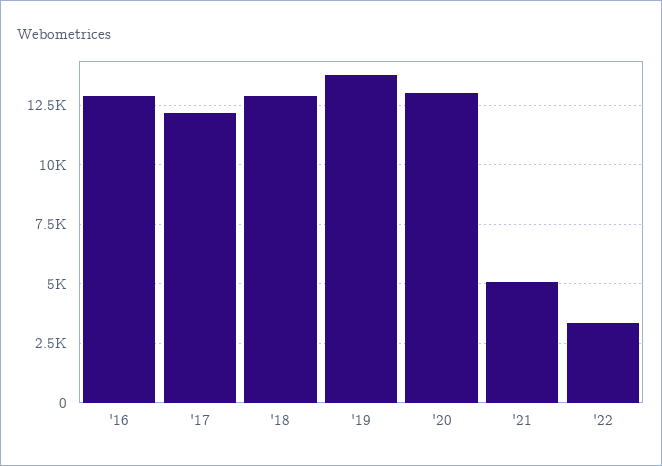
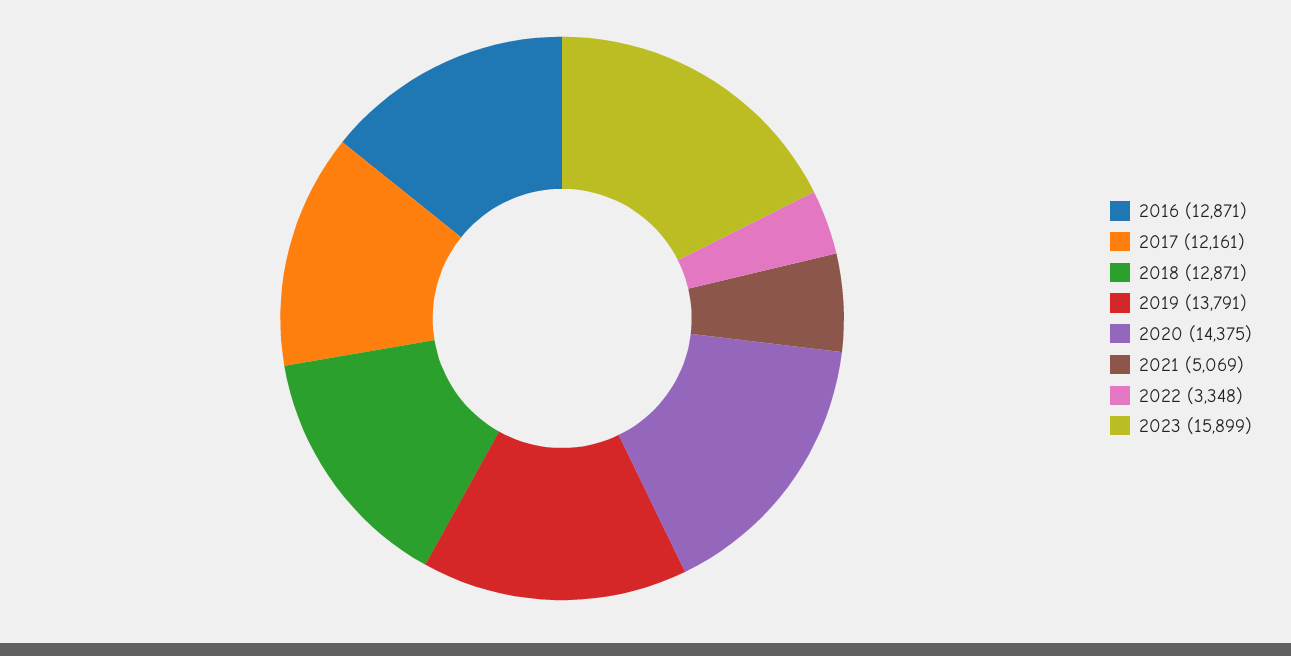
'20: 13000 -> 14375
2023: none -> 15899

